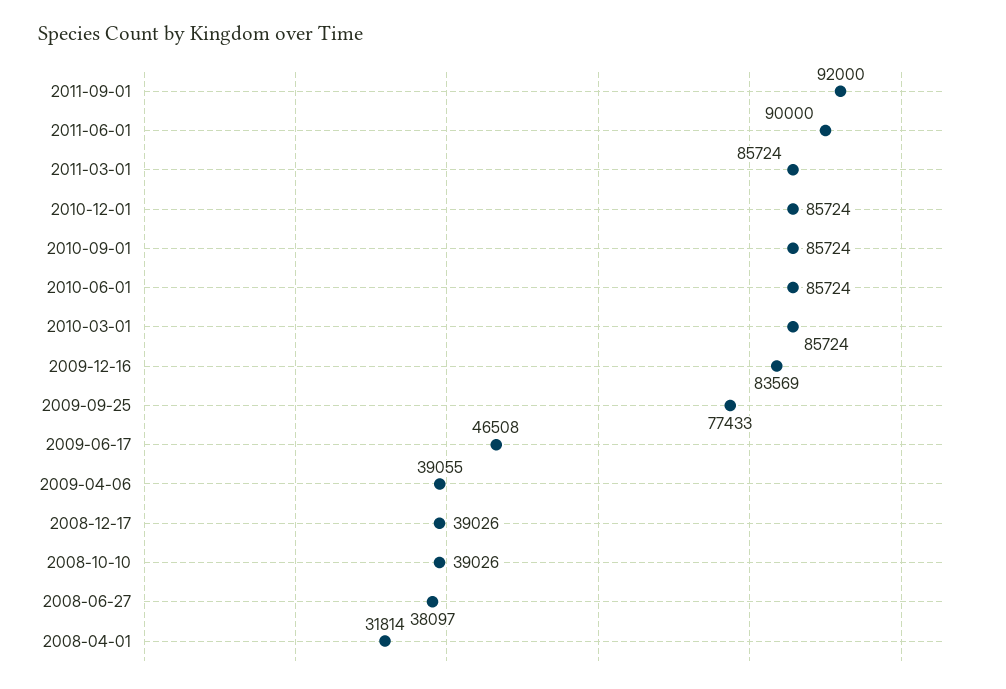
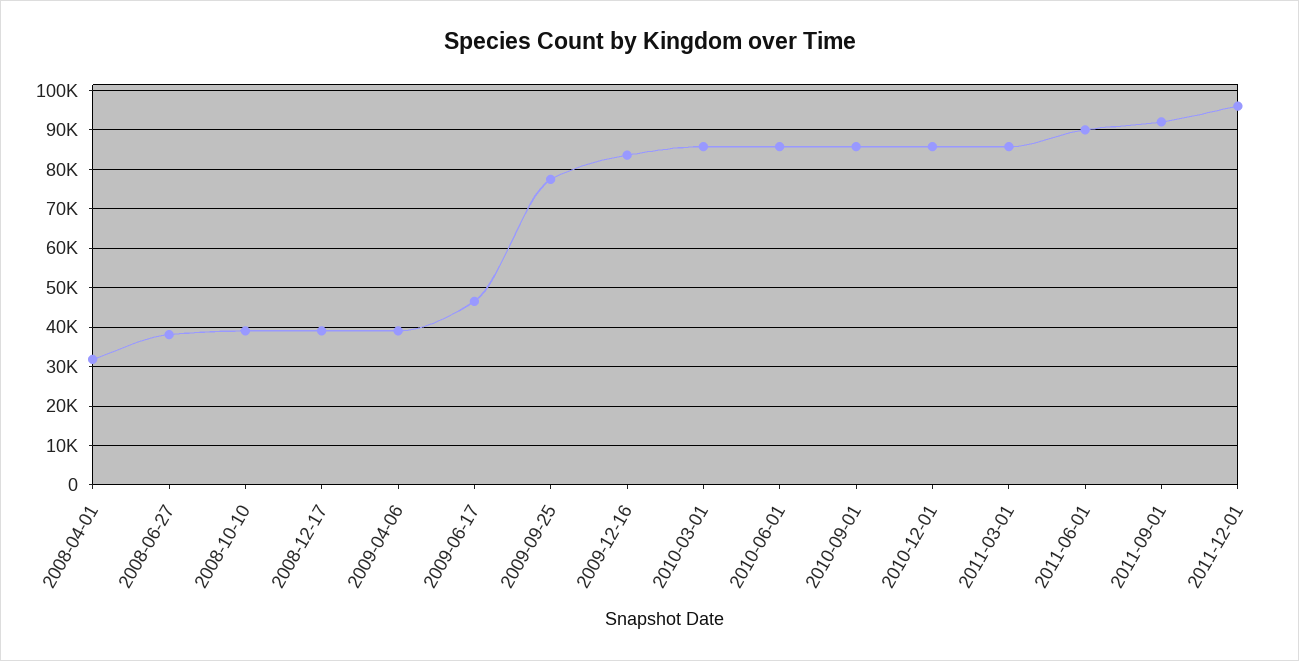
2011-12-01: none -> 96000

